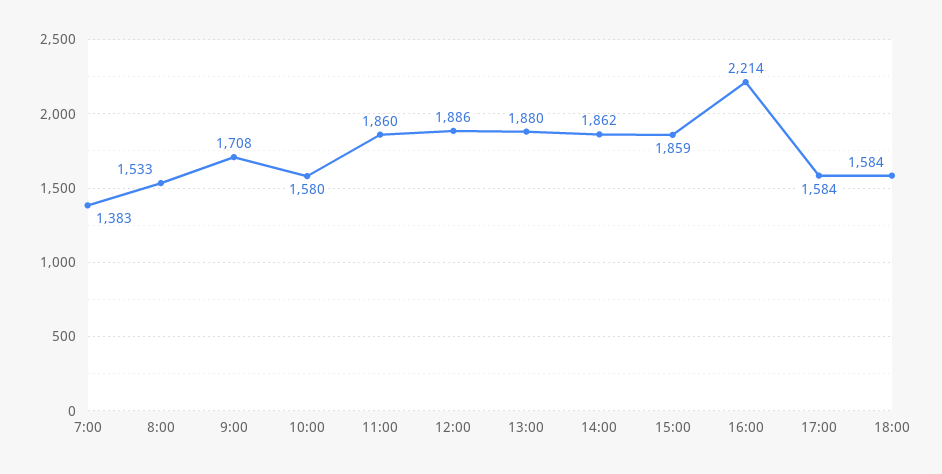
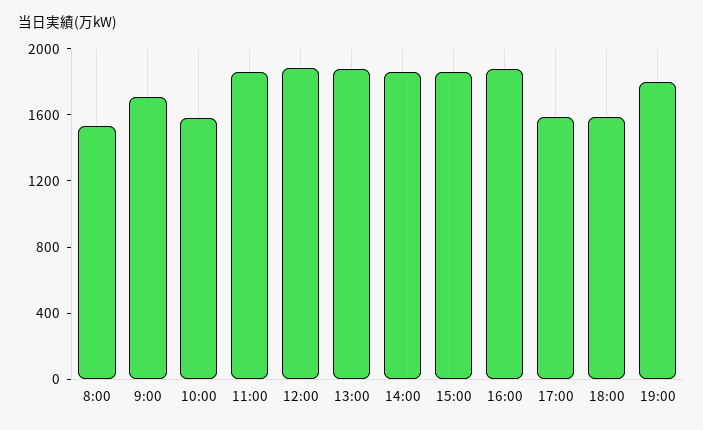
7:00: 1383 -> none
16:00: 2214 -> 1900
19:00: none -> 1800

